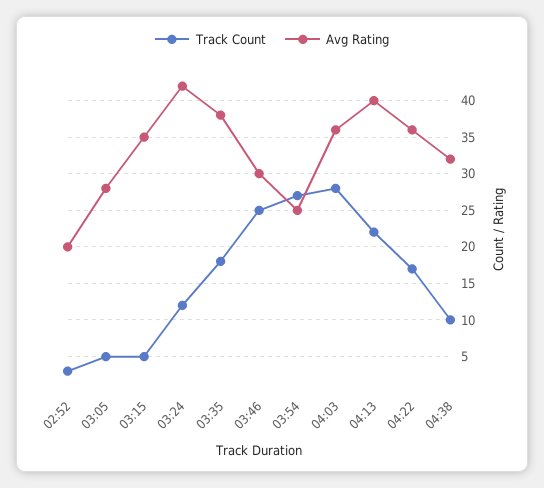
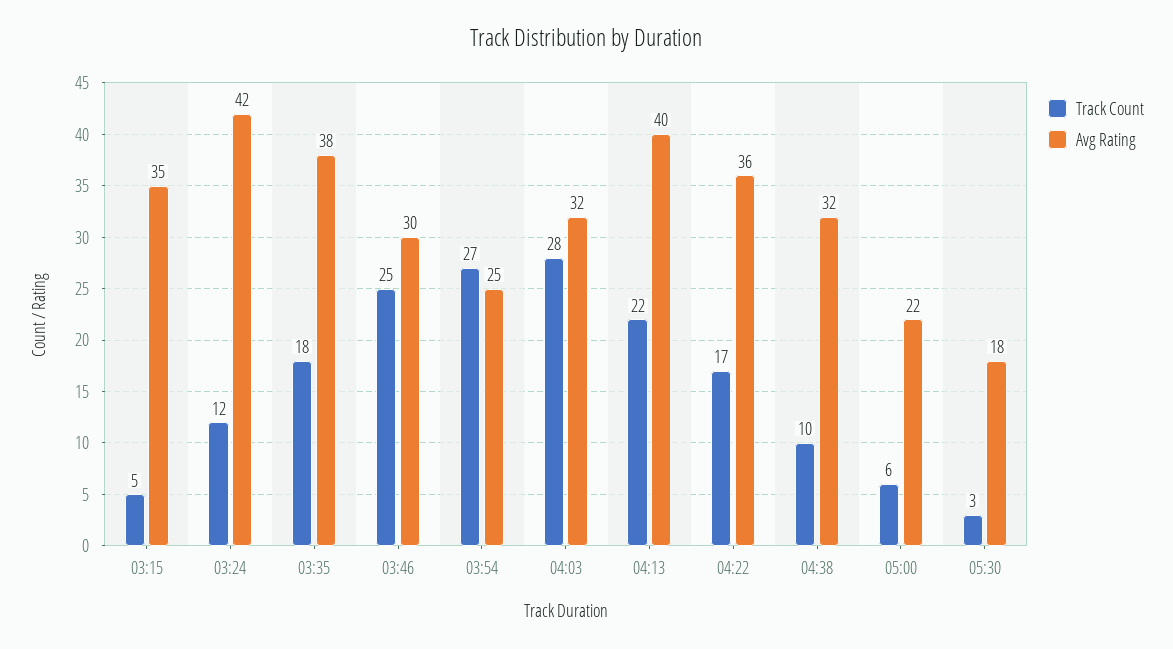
Track Count, 02:52: 3 -> none
Avg Rating, 02:52: 20 -> none
Track Count, 03:05: 5 -> none
Avg Rating, 03:05: 28 -> none
Avg Rating, 04:03: 36 -> 32
Track Count, 05:00: none -> 6
Avg Rating, 05:00: none -> 22
Track Count, 05:30: none -> 3
Avg Rating, 05:30: none -> 18

